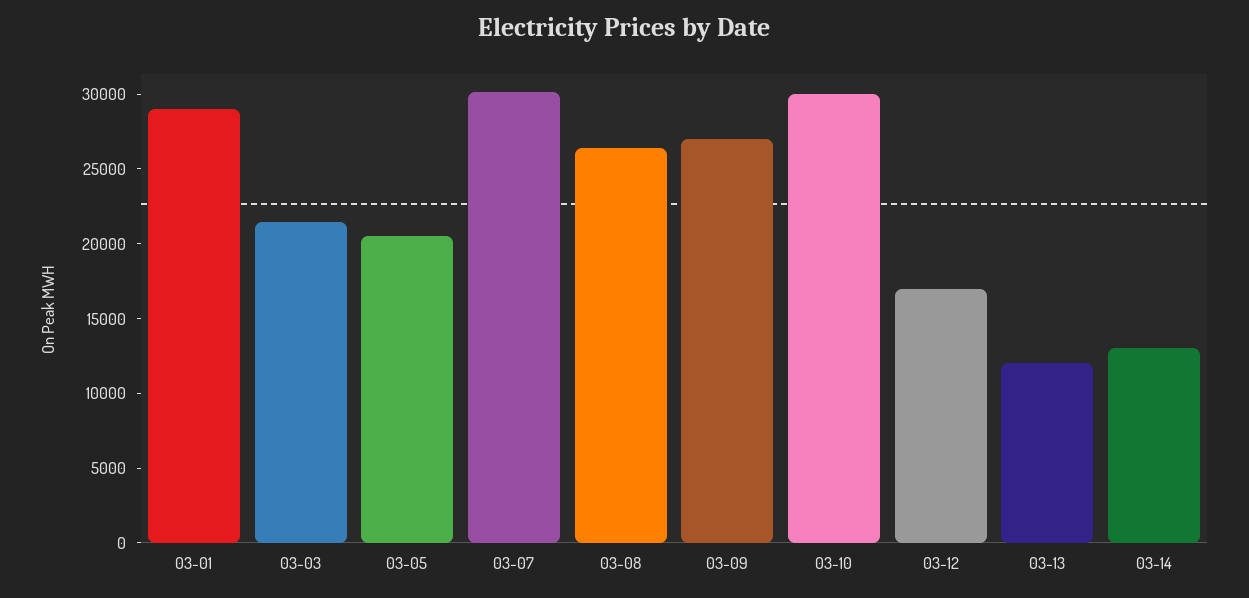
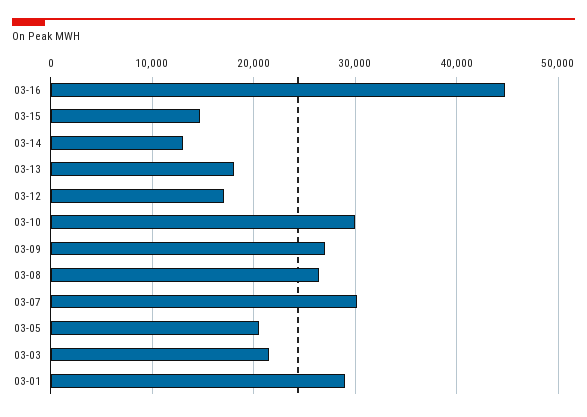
03-13: 12000 -> 18000
03-16: none -> 45000
03-15: none -> 15000

